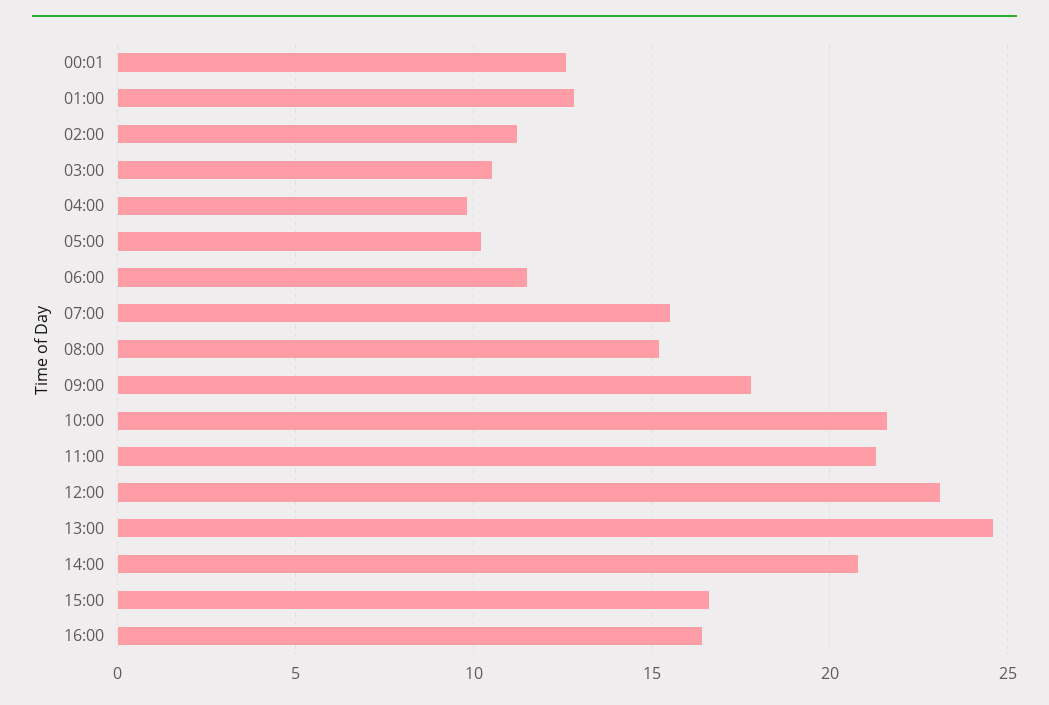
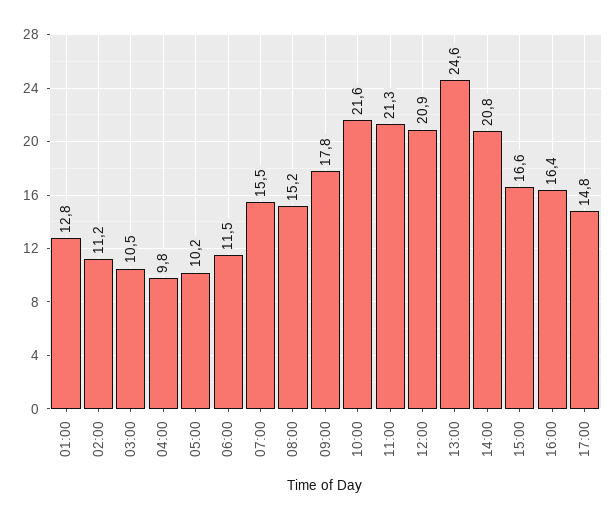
00:01: 12.5 -> none
12:00: 23 -> 20.9
17:00: none -> 14.8

